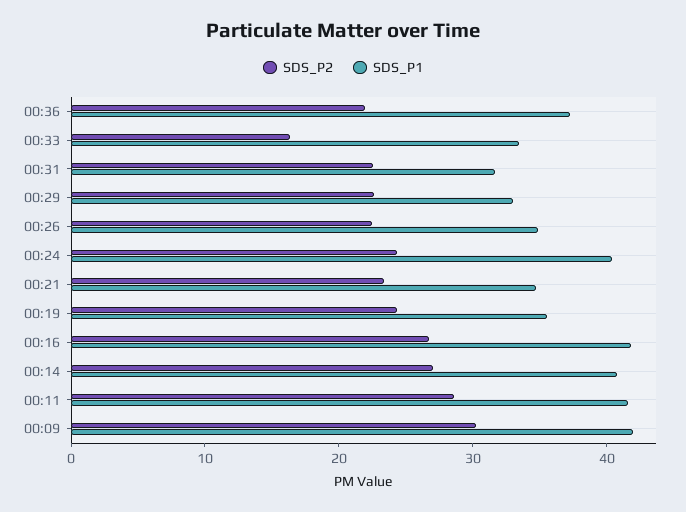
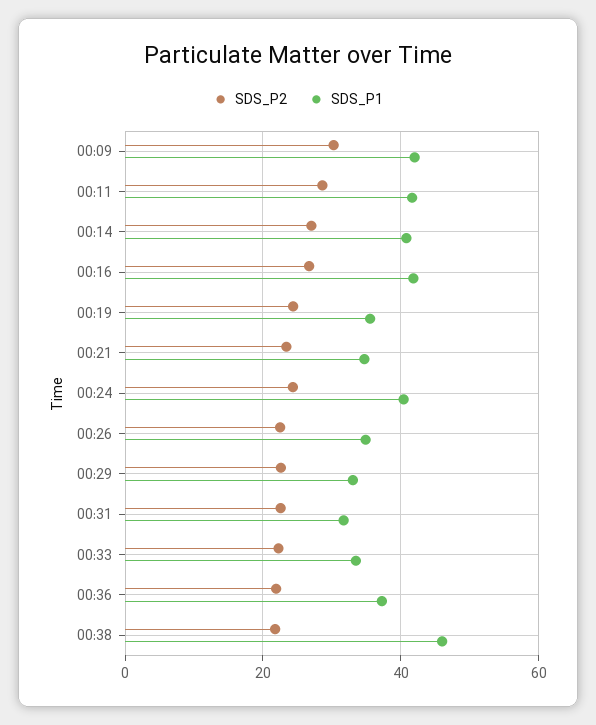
SDS_P2, 00:33: 16 -> 22
SDS_P2, 00:38: none -> 22
SDS_P1, 00:38: none -> 46

